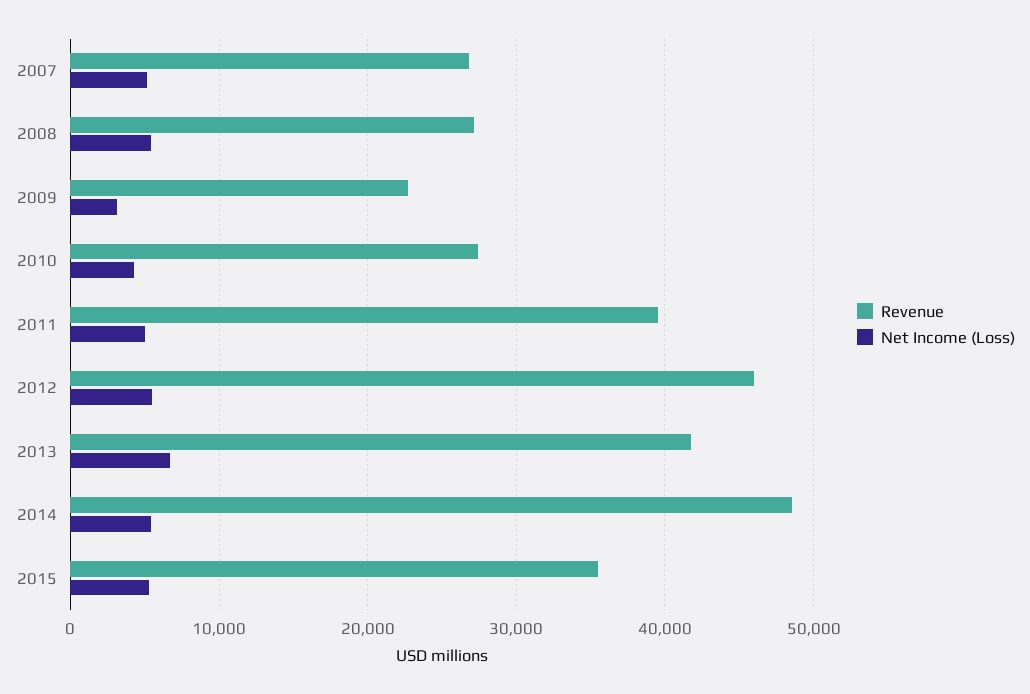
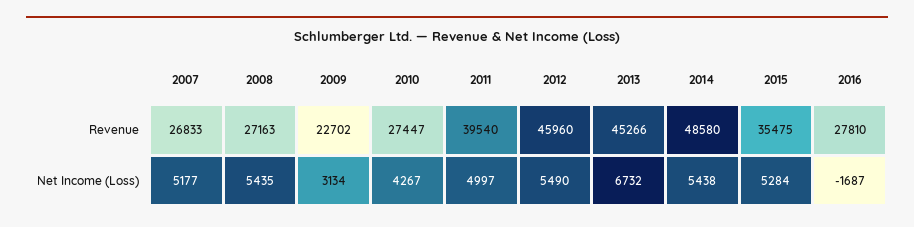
Revenue, 2013: 42000 -> 45266
Revenue, 2016: none -> 27810
Net Income (Loss), 2016: none -> -1687

